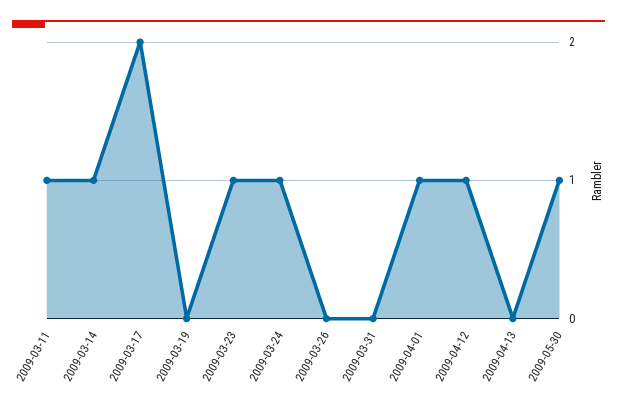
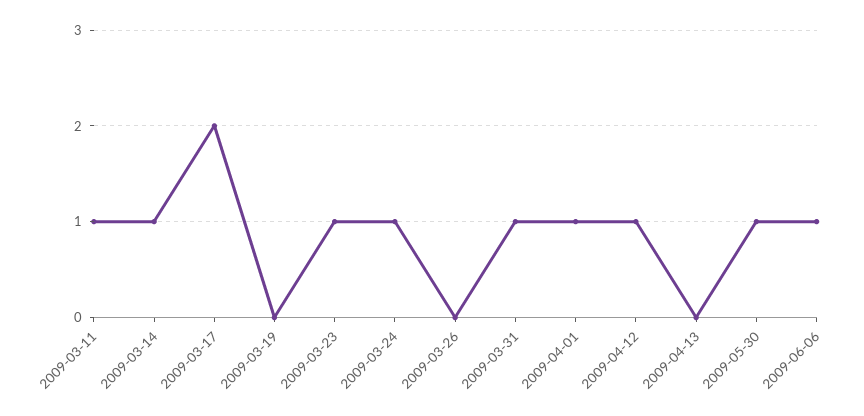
2009-03-31: 0 -> 1
2009-06-06: none -> 1

